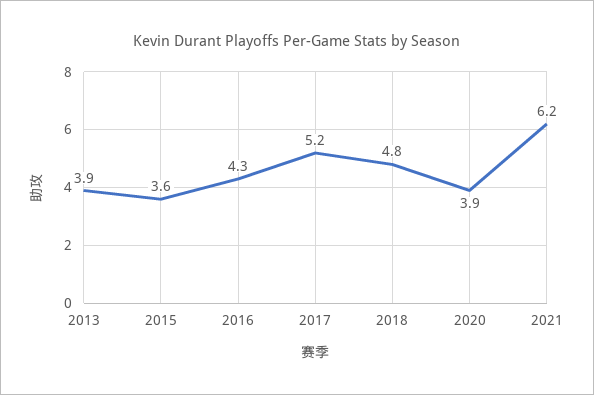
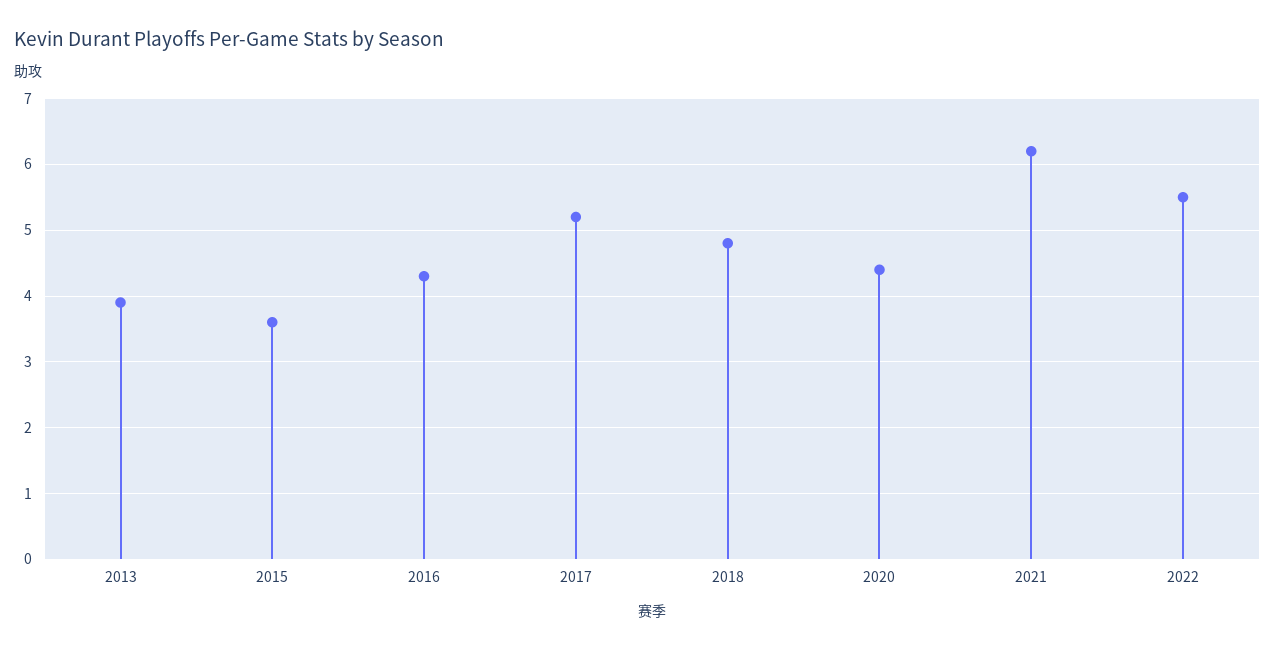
2020: 3.9 -> 4.4
2022: none -> 5.5

